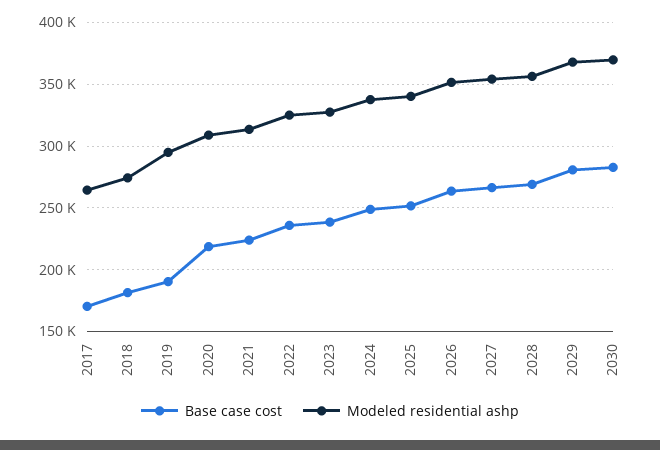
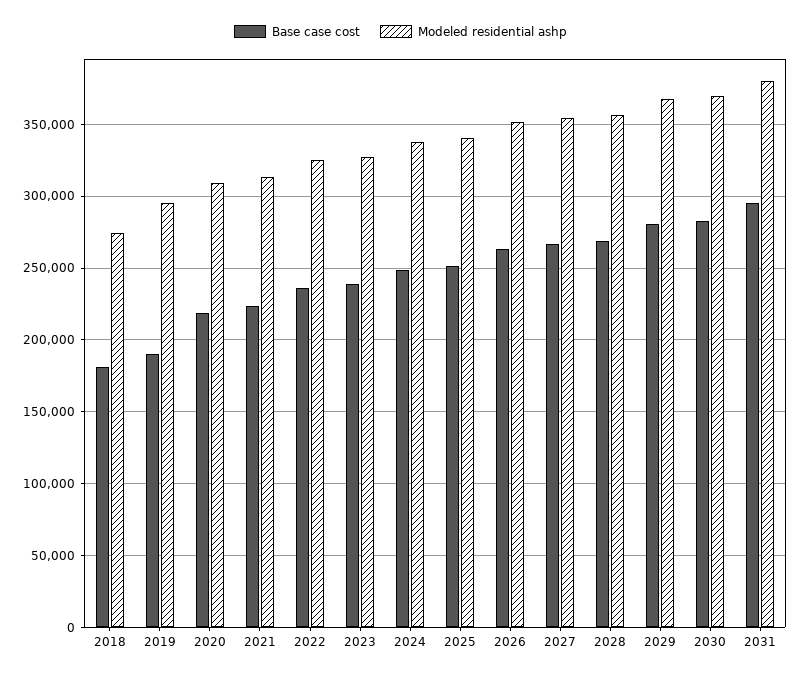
Base case cost, 2017: 170000 -> none
Modeled residential ashp, 2017: 265000 -> none
Base case cost, 2031: none -> 295000
Modeled residential ashp, 2031: none -> 380000

